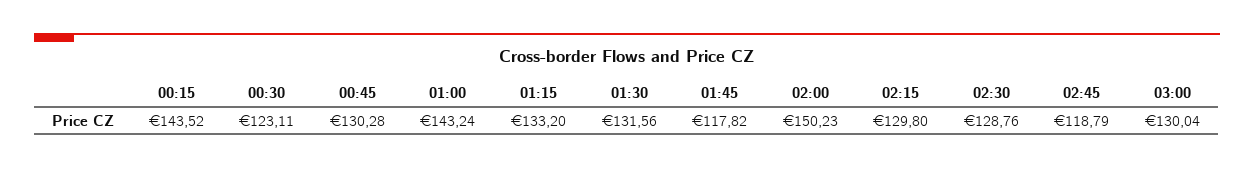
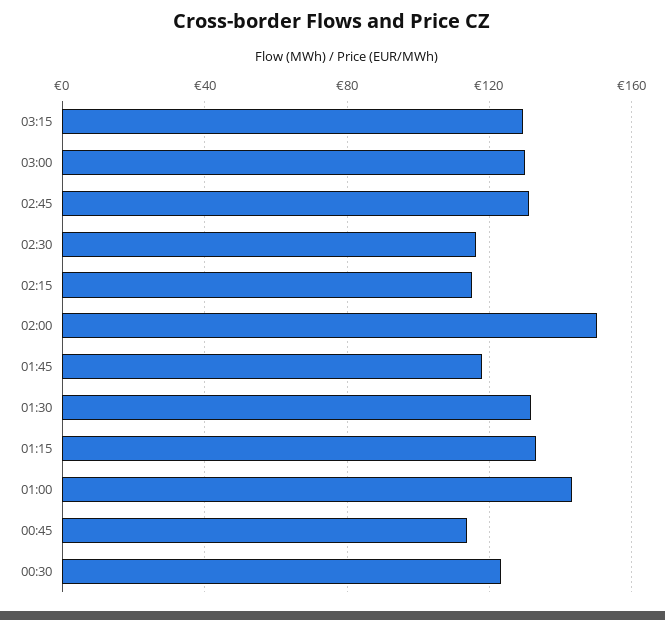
00:15: 143.52 -> none
00:45: 130.28 -> 115
02:15: 129.8 -> 115
02:30: 128.76 -> 115
02:45: 118.79 -> 130
03:15: none -> 130

